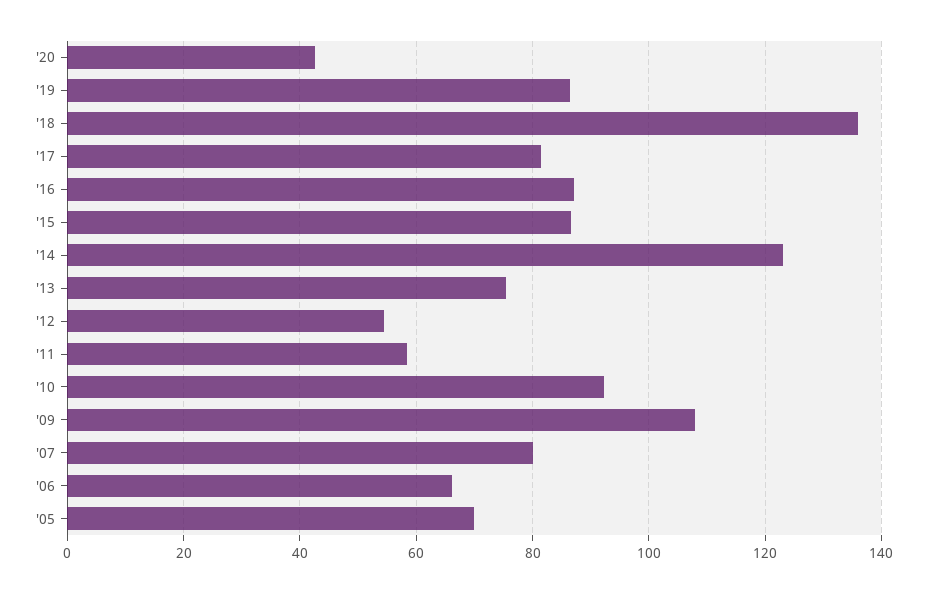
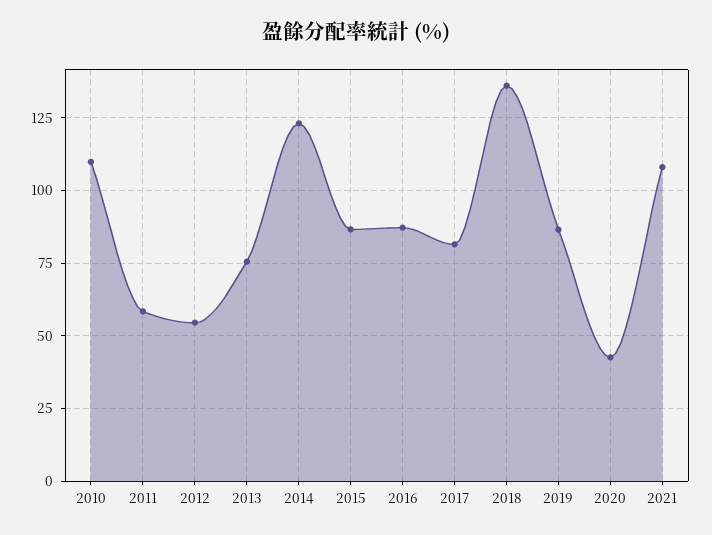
'10: 92 -> 110
'09: 108 -> none
'07: 80 -> none
'06: 66 -> none
'05: 70 -> none
2021: none -> 107.5

